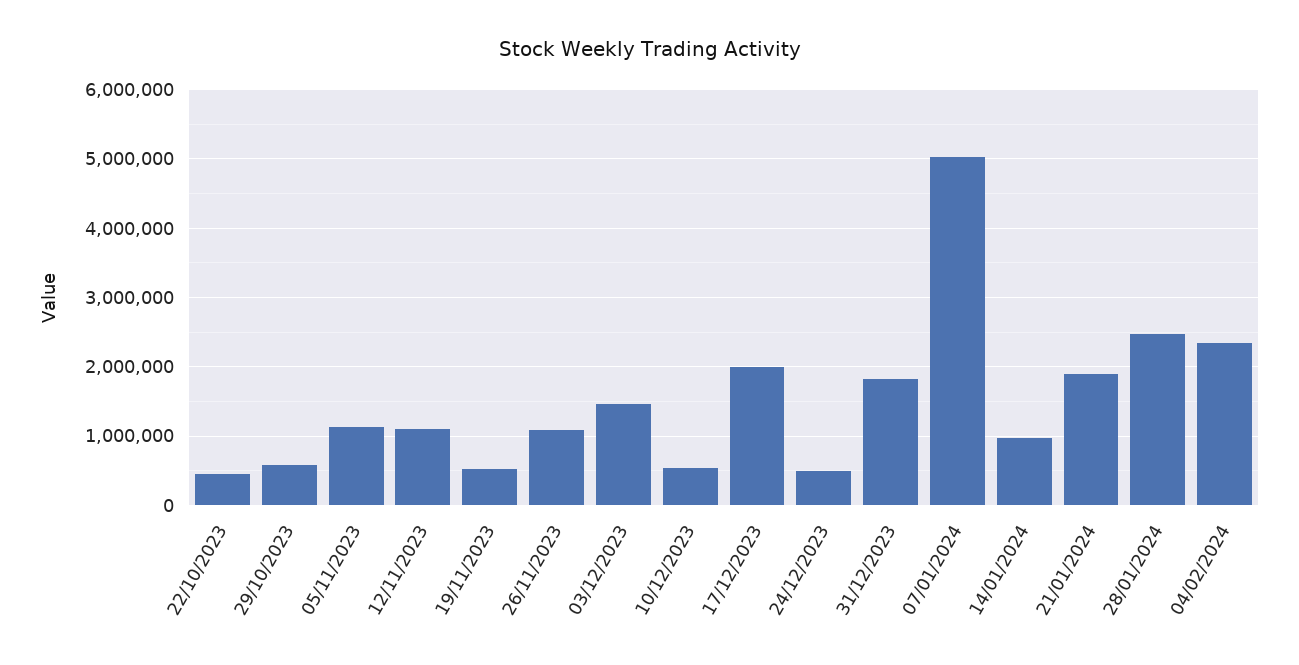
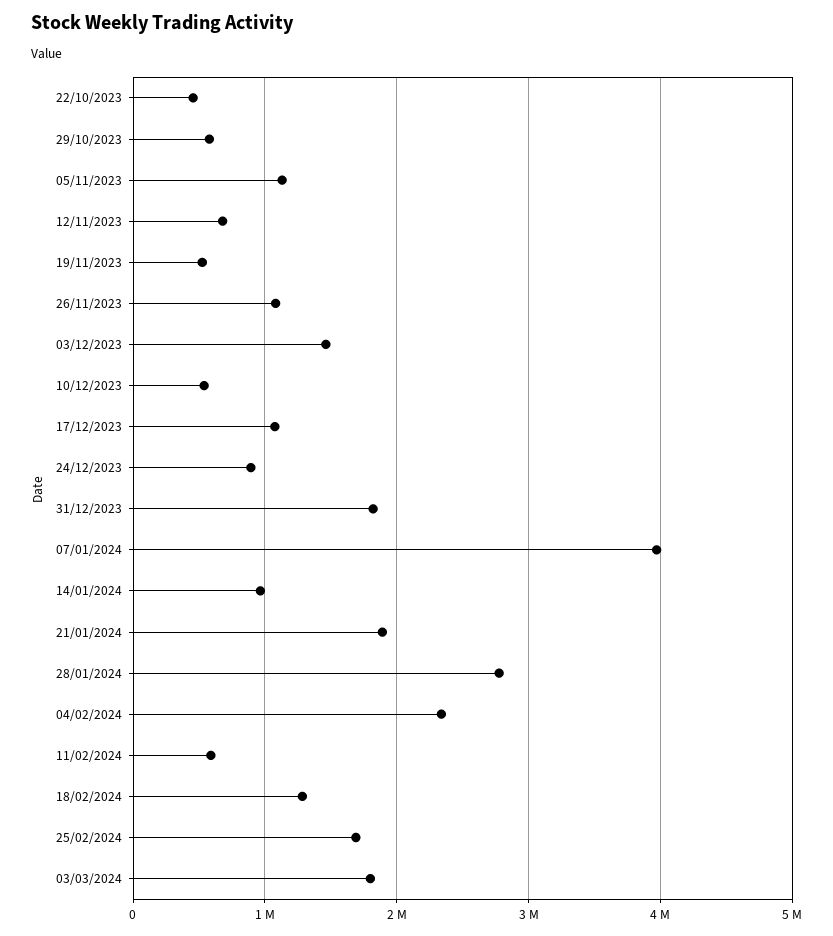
12/11/2023: 1100000 -> 700000
17/12/2023: 2000000 -> 1100000
24/12/2023: 500000 -> 900000
07/01/2024: 5000000 -> 4000000
28/01/2024: 2500000 -> 2800000
11/02/2024: none -> 600000
18/02/2024: none -> 1300000
25/02/2024: none -> 1700000
03/03/2024: none -> 1800000

